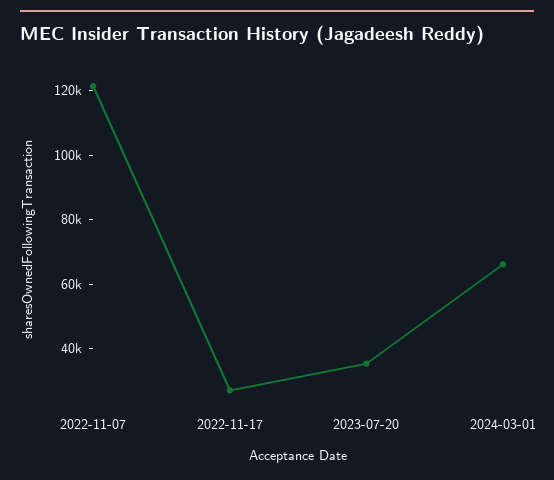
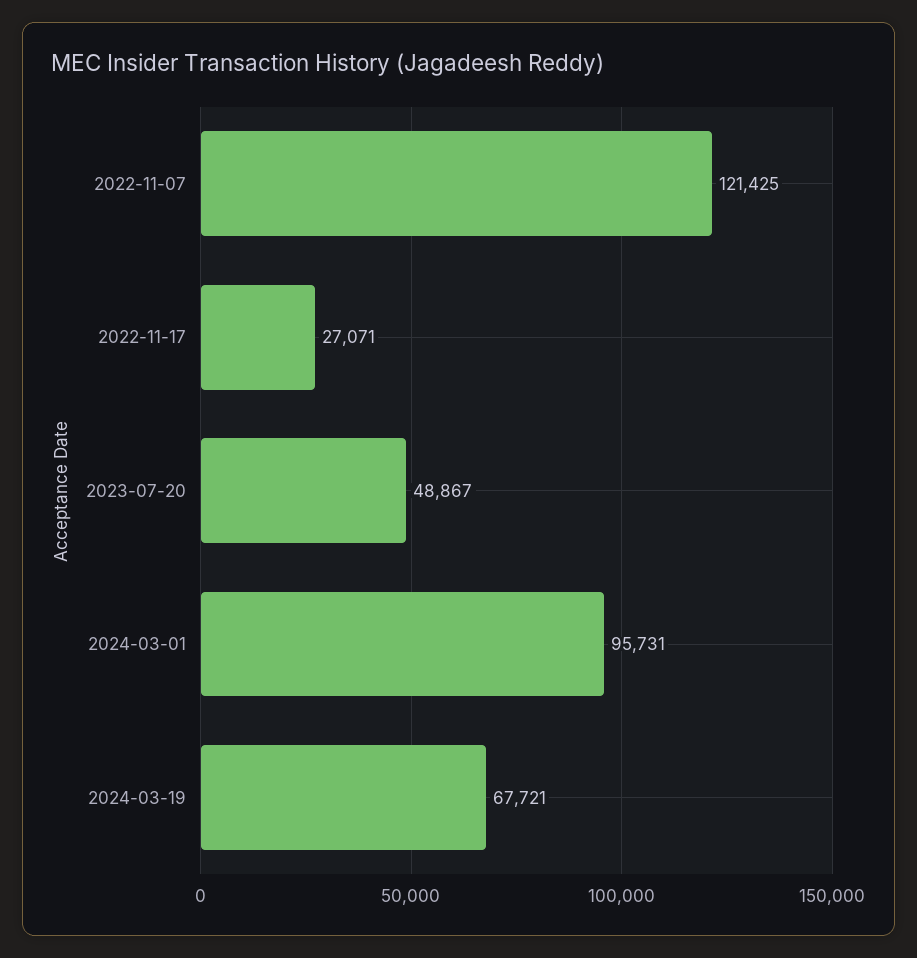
2023-07-20: 35000 -> 48867
2024-03-01: 65000 -> 95731
2024-03-19: none -> 67721

